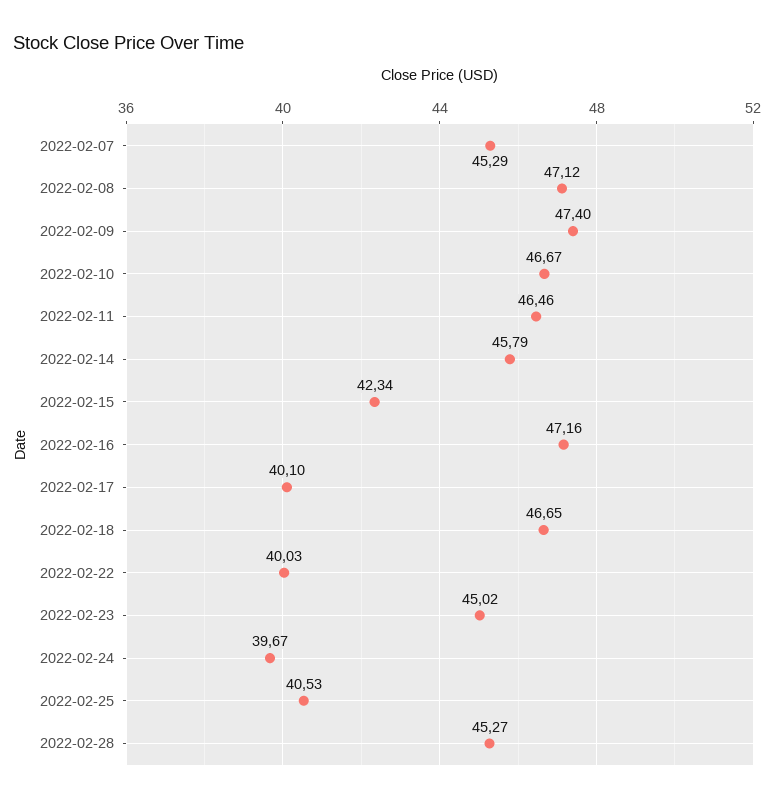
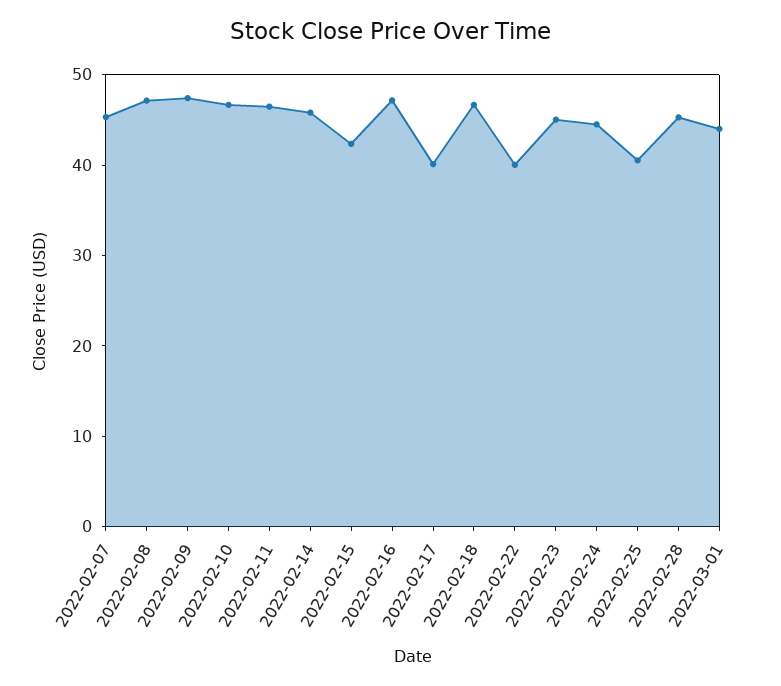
2022-02-24: 39.67 -> 44
2022-03-01: none -> 44

